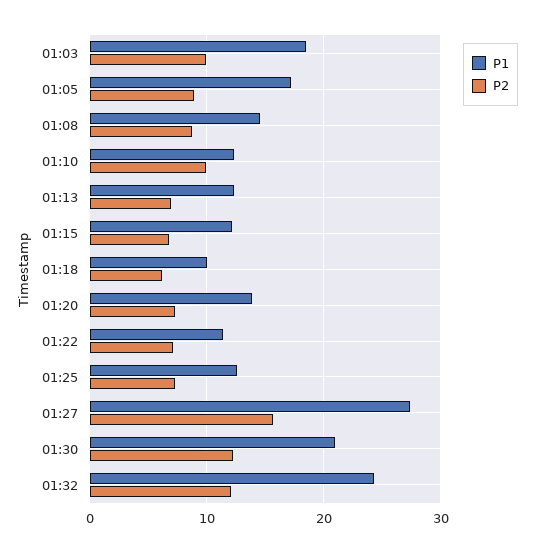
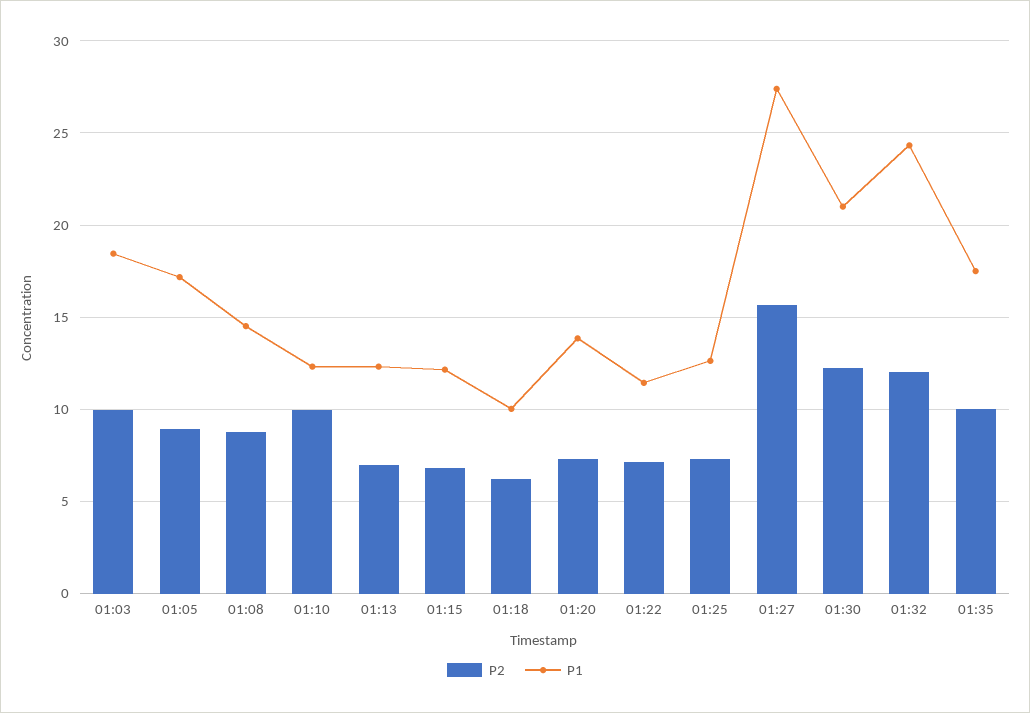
P2, 01:35: none -> 10
P1, 01:35: none -> 17.5

